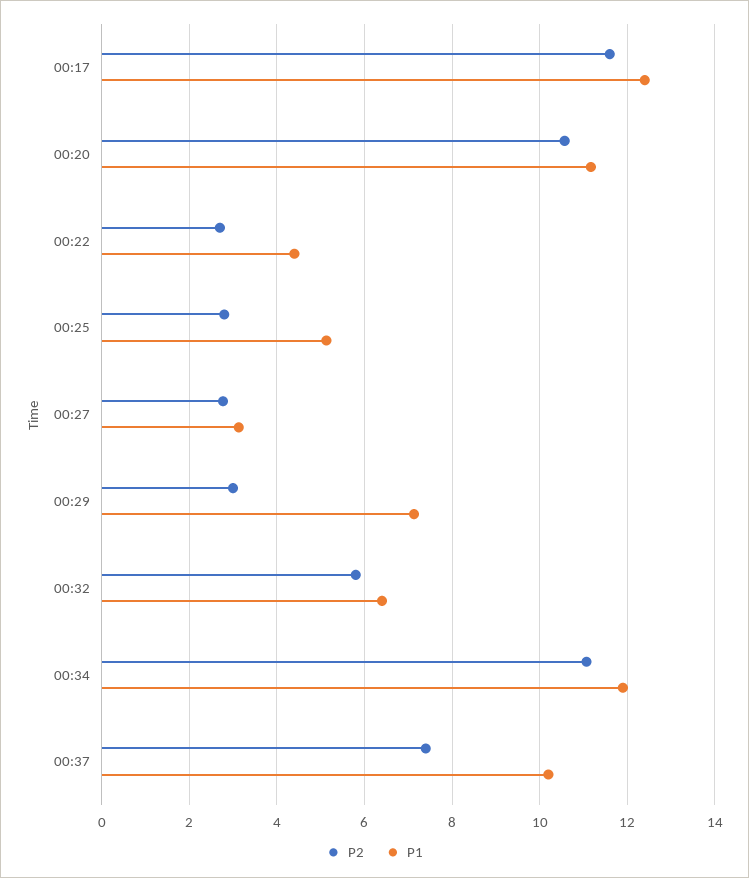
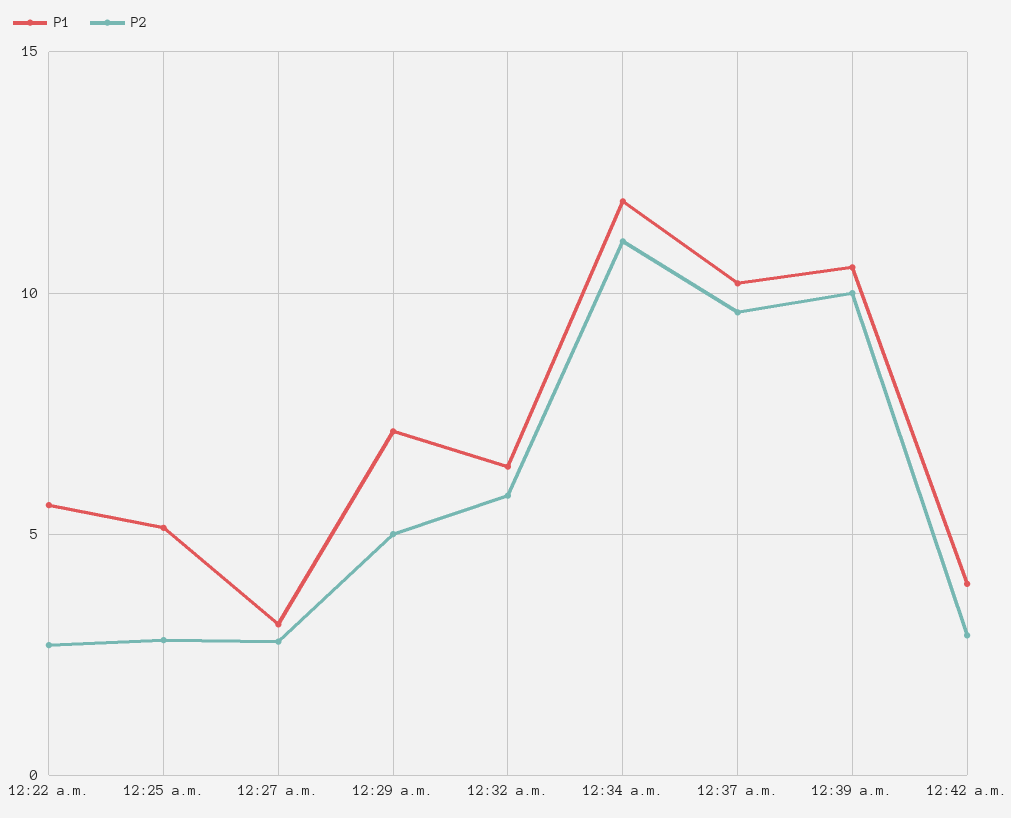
P2, 00:17: 11.6 -> none
P1, 00:17: 12.4 -> none
P2, 00:20: 10.6 -> none
P1, 00:20: 11.2 -> none
P1, 00:22: 4.4 -> 5.5
P2, 00:29: 3 -> 5
P2, 00:37: 7.4 -> 9.5
P1, 12:39 a.m.: none -> 10.5
P2, 12:39 a.m.: none -> 10
P1, 12:42 a.m.: none -> 4
P2, 12:42 a.m.: none -> 3

